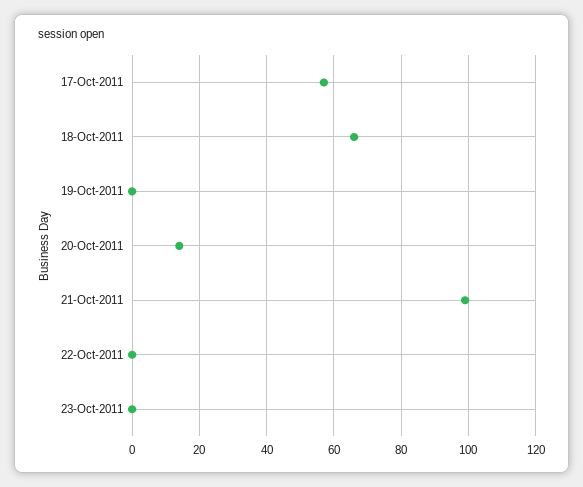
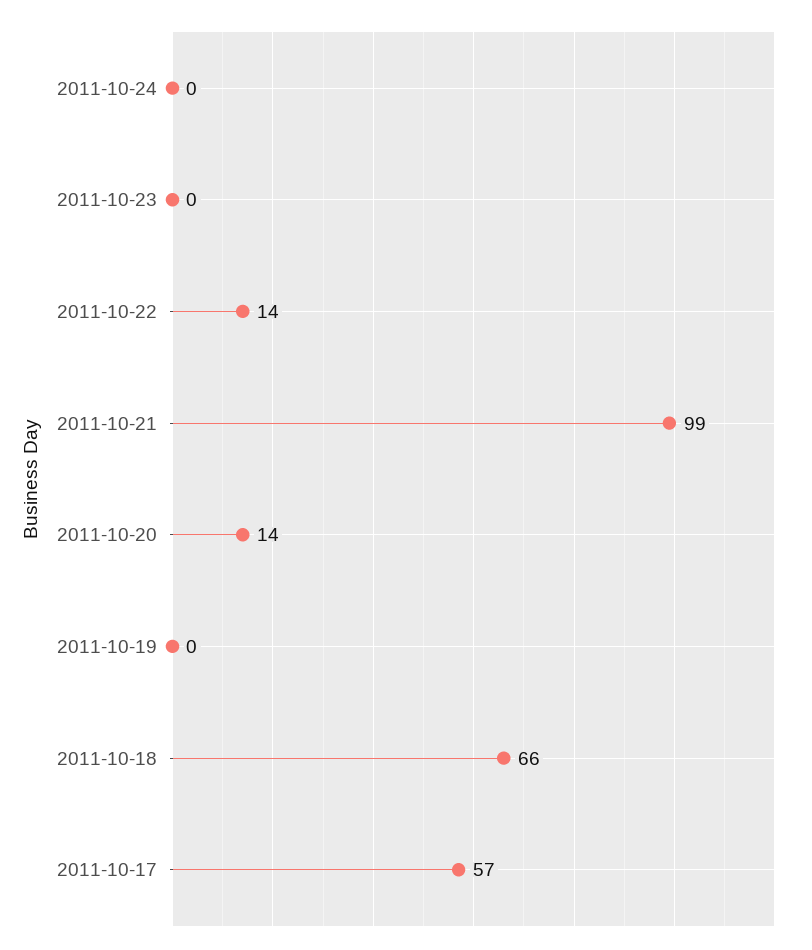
22-Oct-2011: 0 -> 14
2011-10-24: none -> 0

